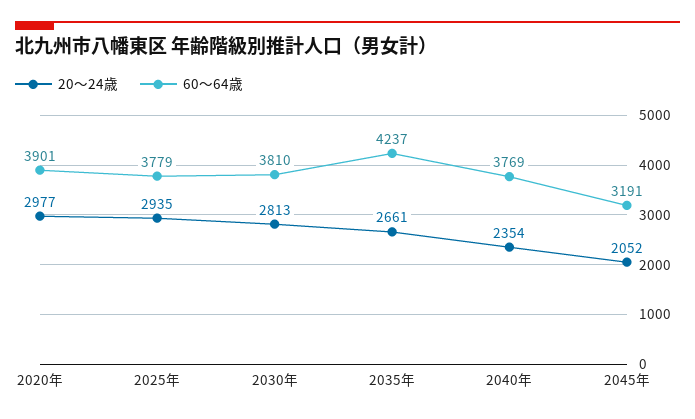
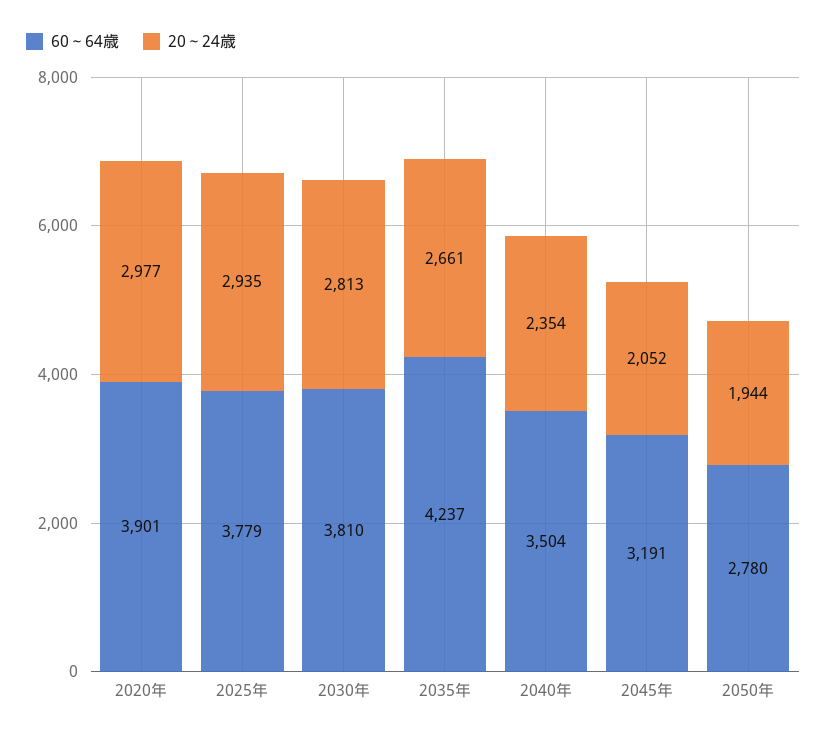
60～64歳, 2040年: 3769 -> 3504
60～64歳, 2050年: none -> 2780
20～24歳, 2050年: none -> 1944

